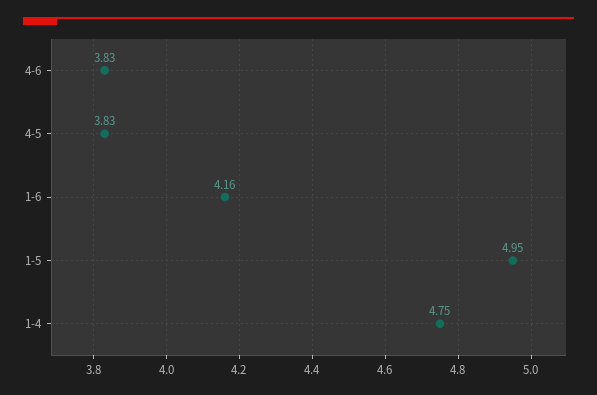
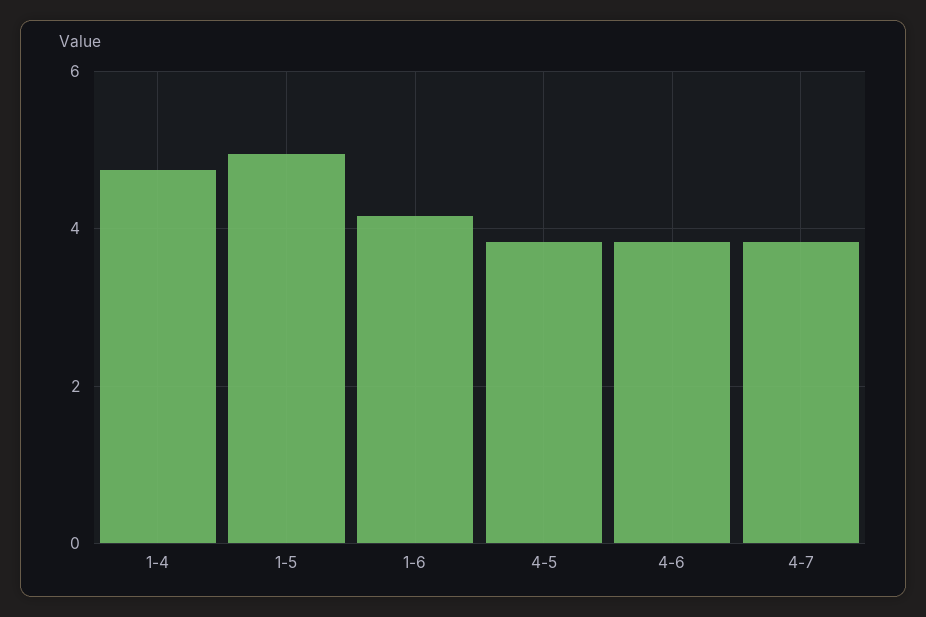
4-7: none -> 3.8

